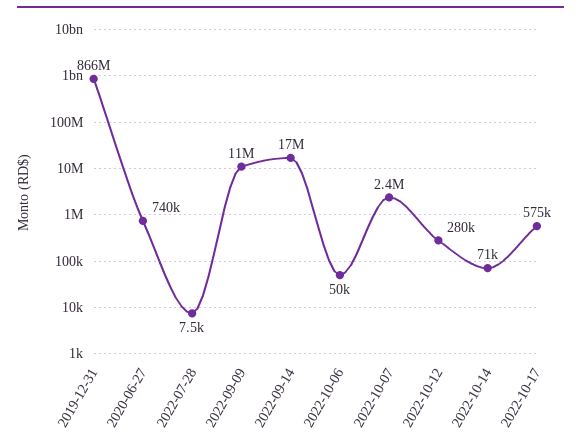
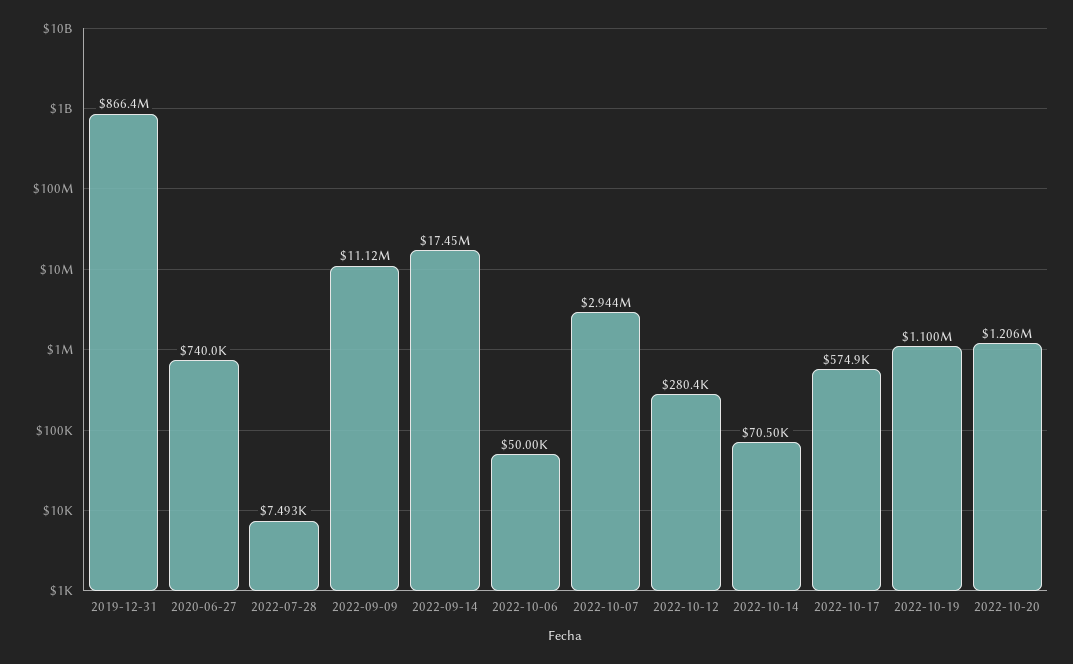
2022-10-07: 2400000 -> 2944000
2022-10-19: none -> 1100000
2022-10-20: none -> 1206000

